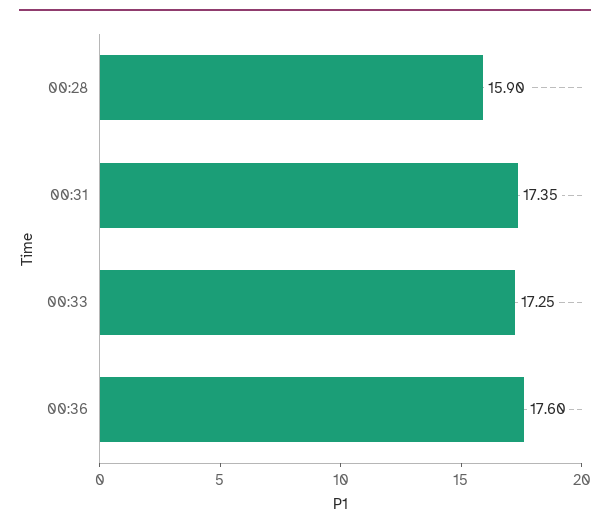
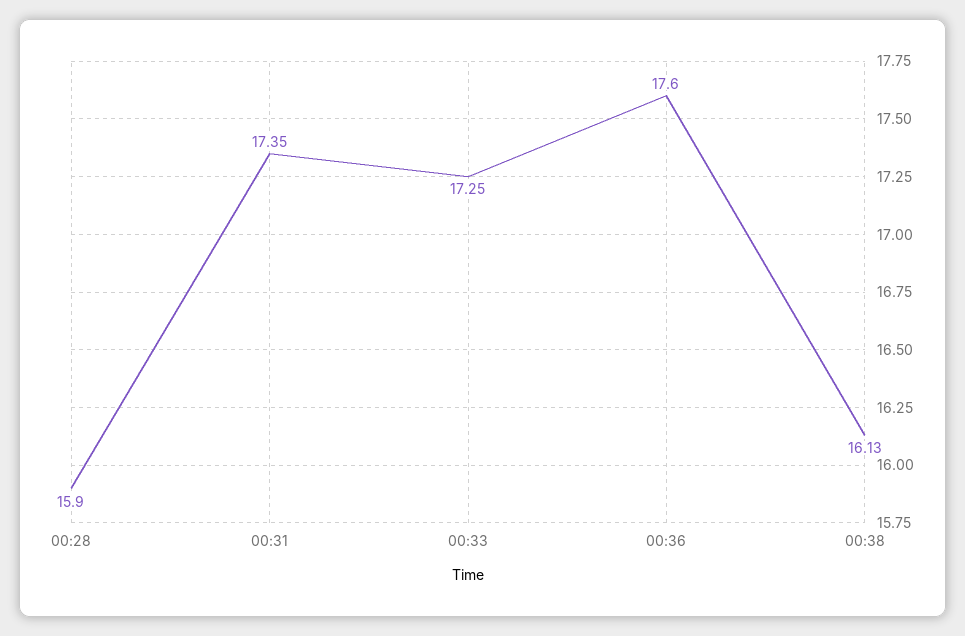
00:38: none -> 16.13

